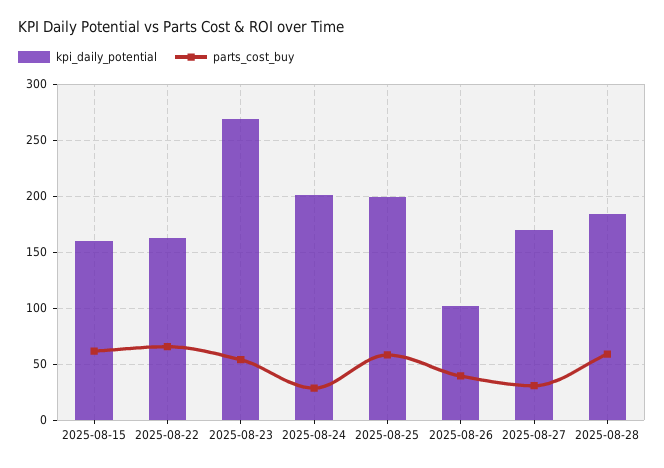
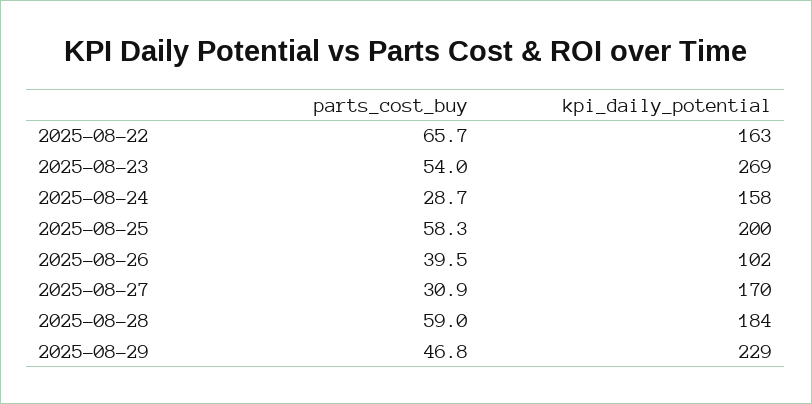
kpi_daily_potential, 2025-08-15: 160 -> none
parts_cost_buy, 2025-08-15: 60 -> none
kpi_daily_potential, 2025-08-24: 200 -> 158
parts_cost_buy, 2025-08-29: none -> 46.8
kpi_daily_potential, 2025-08-29: none -> 229

